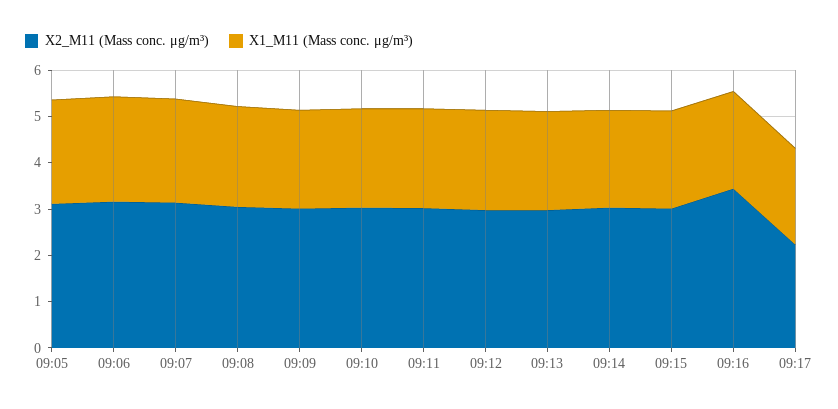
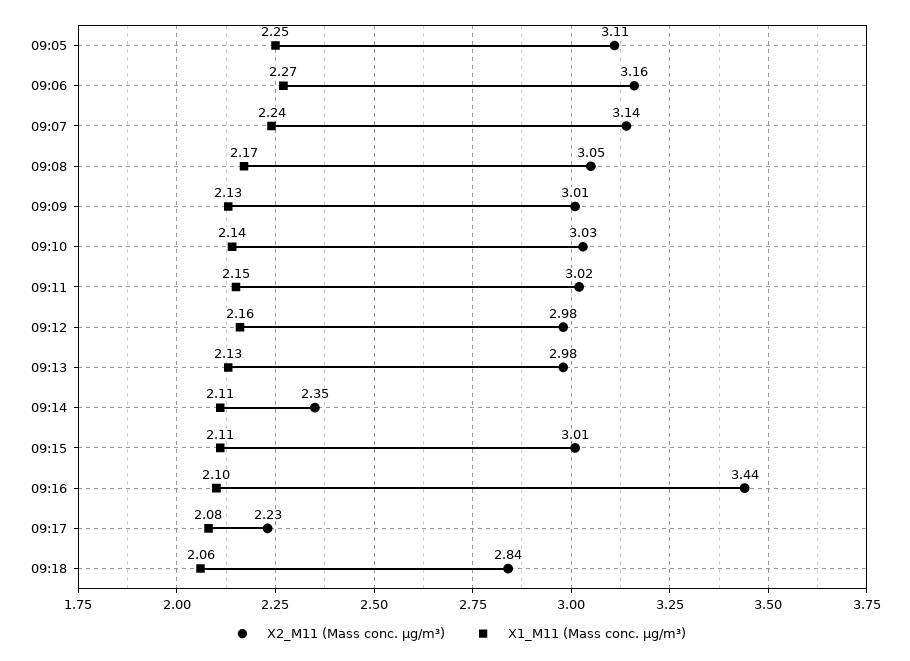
X2_M11 (Mass conc. μg/m³), 09:14: 3 -> 2.35
X2_M11 (Mass conc. μg/m³), 09:18: none -> 2.84
X1_M11 (Mass conc. μg/m³), 09:18: none -> 2.06

